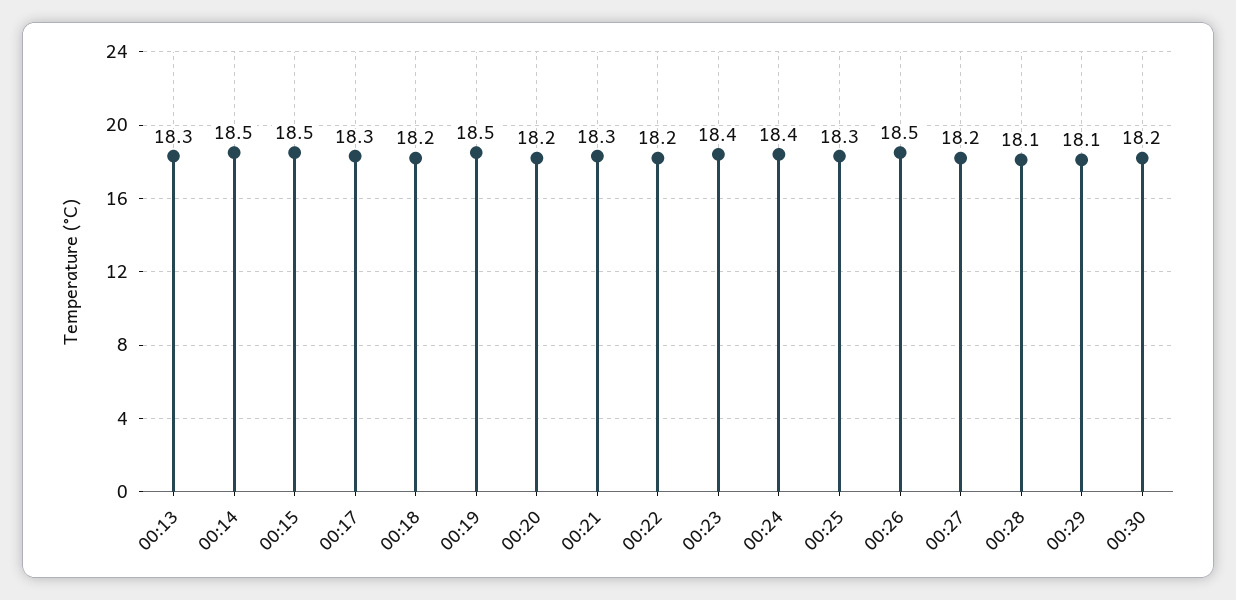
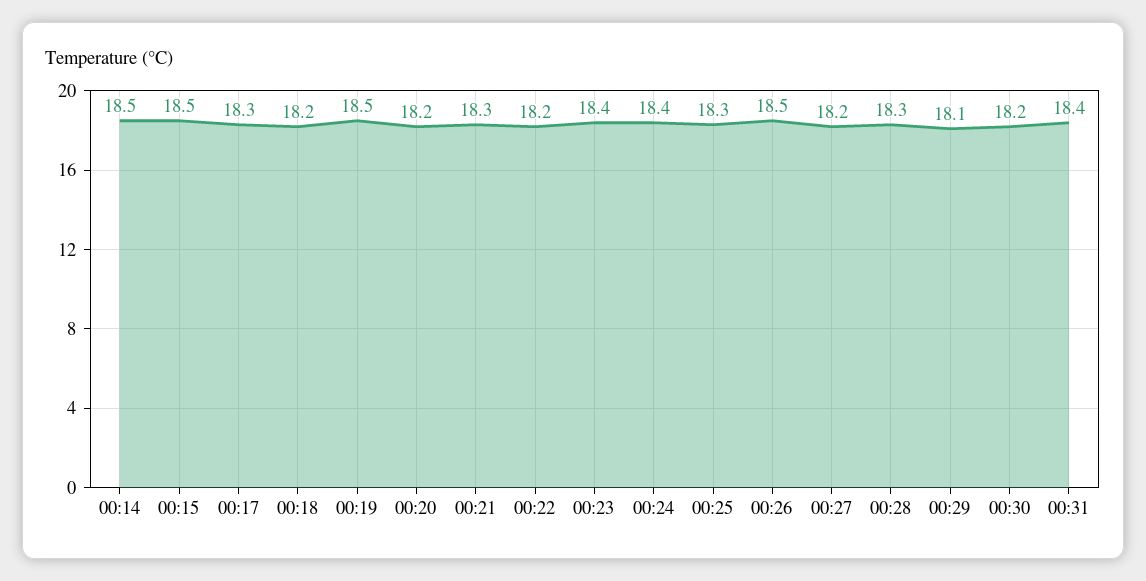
00:13: 18.3 -> none
00:28: 18.1 -> 18.3
00:31: none -> 18.4

